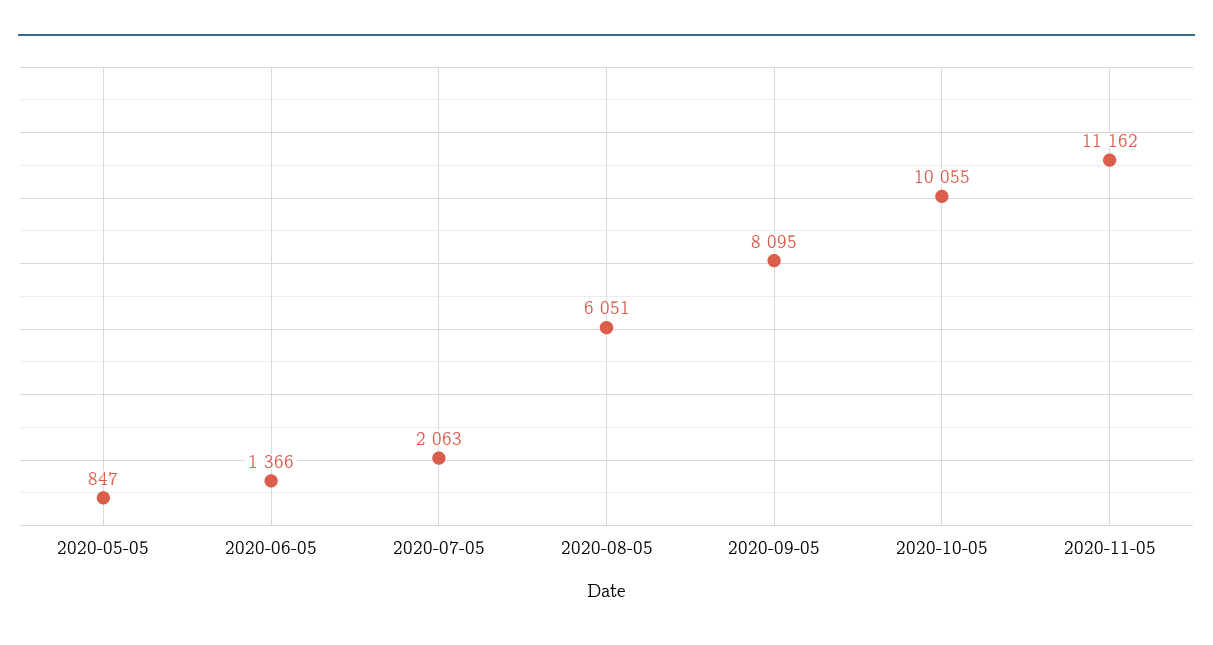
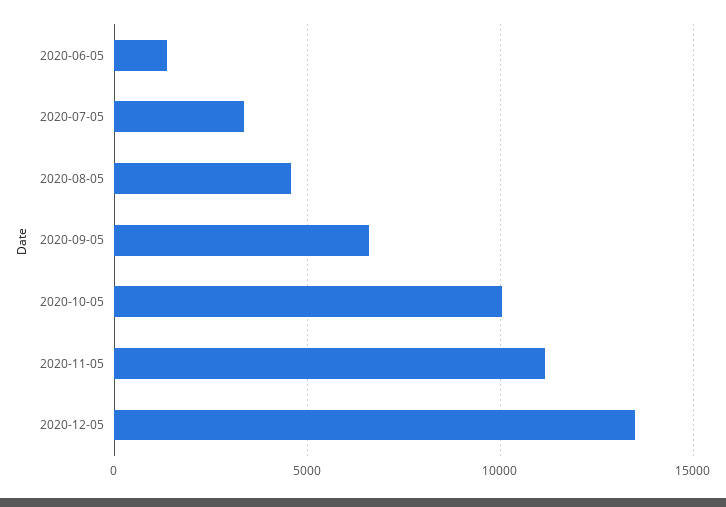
2020-05-05: 847 -> none
2020-07-05: 2063 -> 3500
2020-08-05: 6051 -> 4500
2020-09-05: 8095 -> 6500
2020-12-05: none -> 13500

